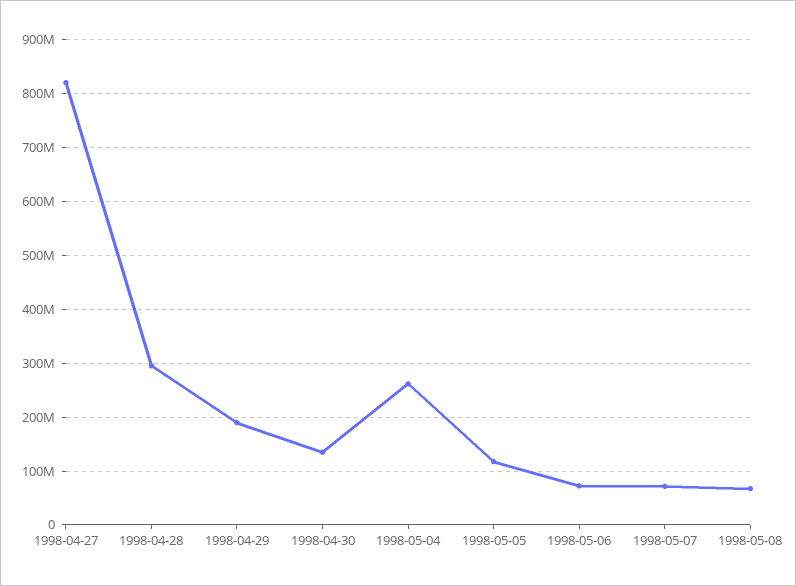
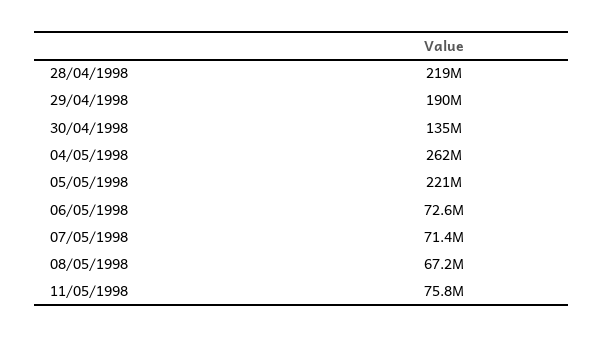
1998-04-27: 820000000 -> none
1998-04-28: 300000000 -> 219000000
1998-05-05: 120000000 -> 221000000
11/05/1998: none -> 75800000

